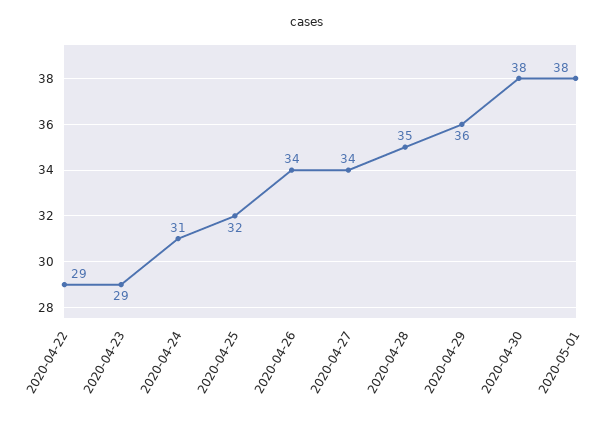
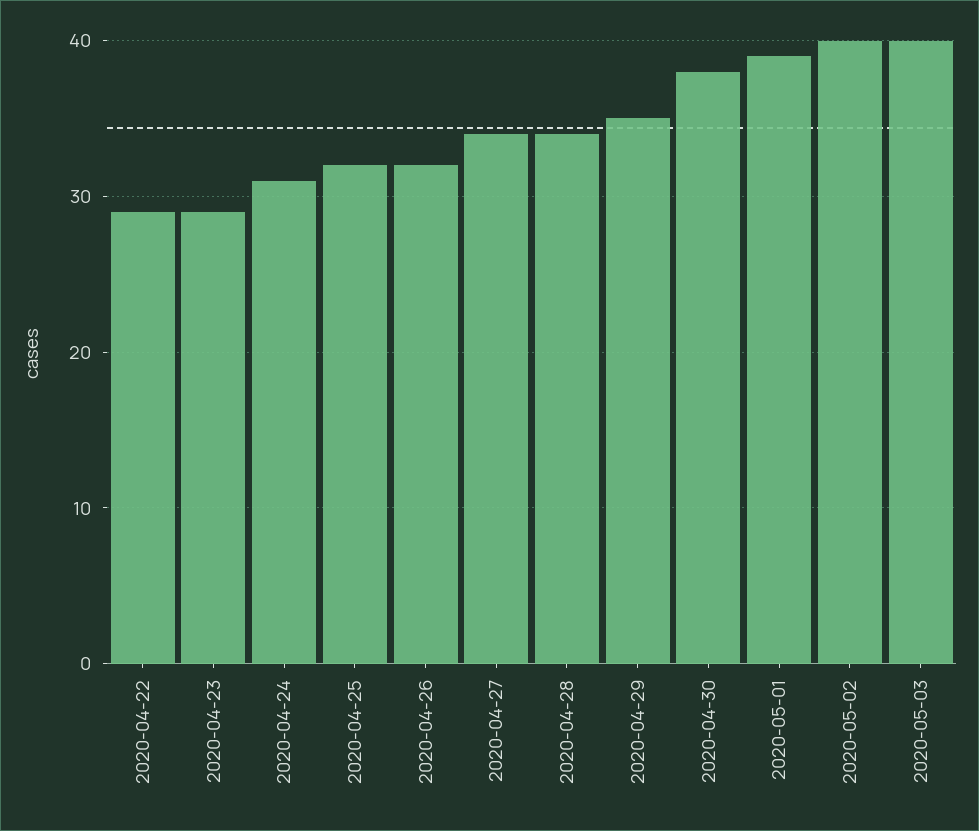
2020-04-26: 34 -> 32
2020-04-28: 35 -> 34
2020-04-29: 36 -> 35
2020-05-01: 38 -> 39
2020-05-02: none -> 40
2020-05-03: none -> 40

